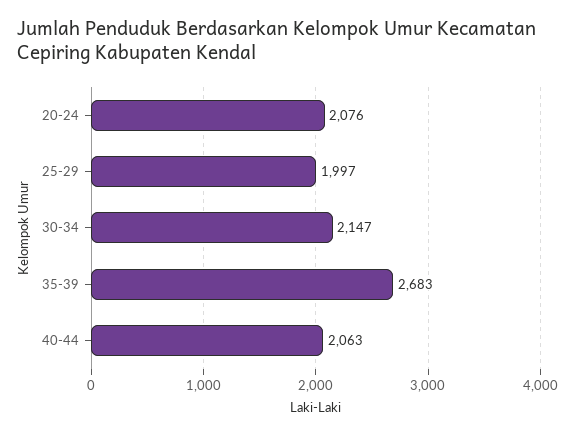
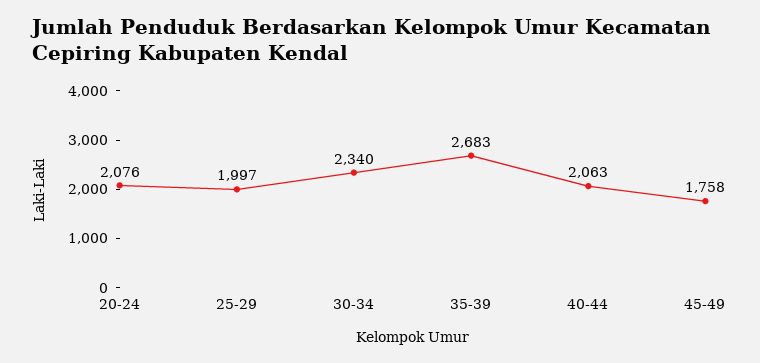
30-34: 2147 -> 2340
45-49: none -> 1758

